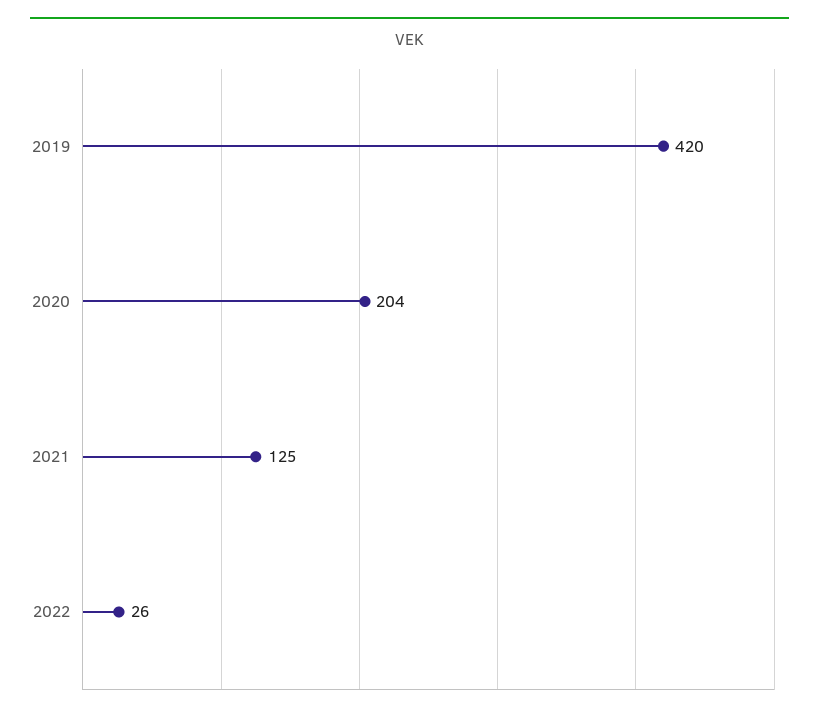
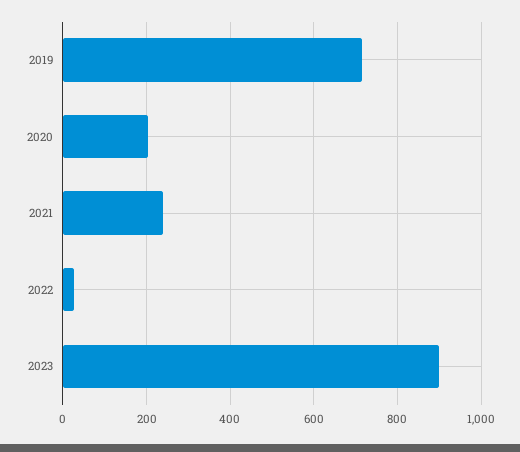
2019: 420 -> 720
2021: 125 -> 240
2023: none -> 900

